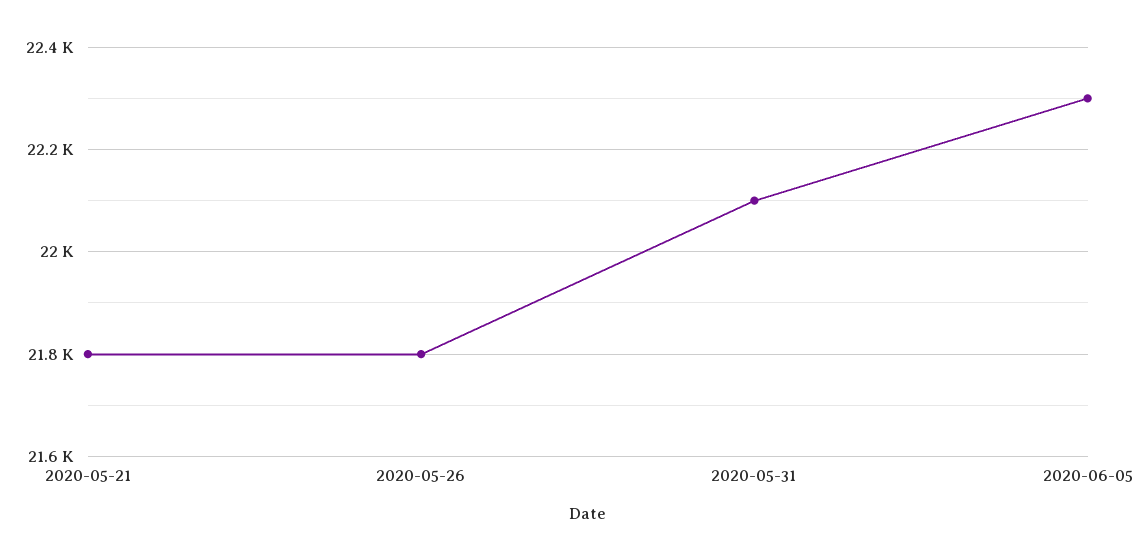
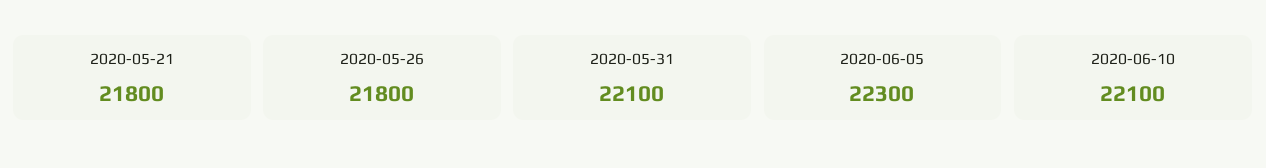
2020-06-10: none -> 22100

